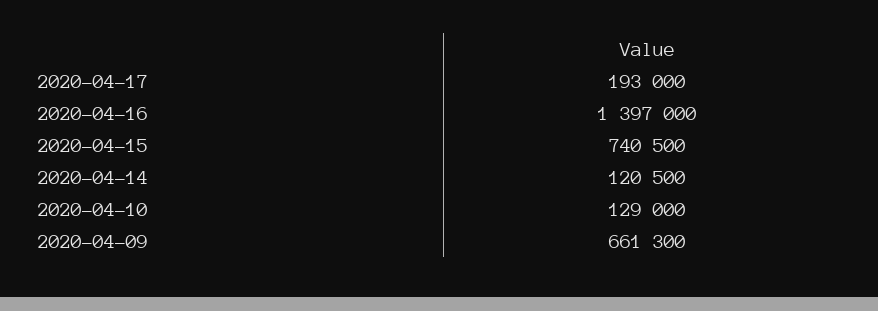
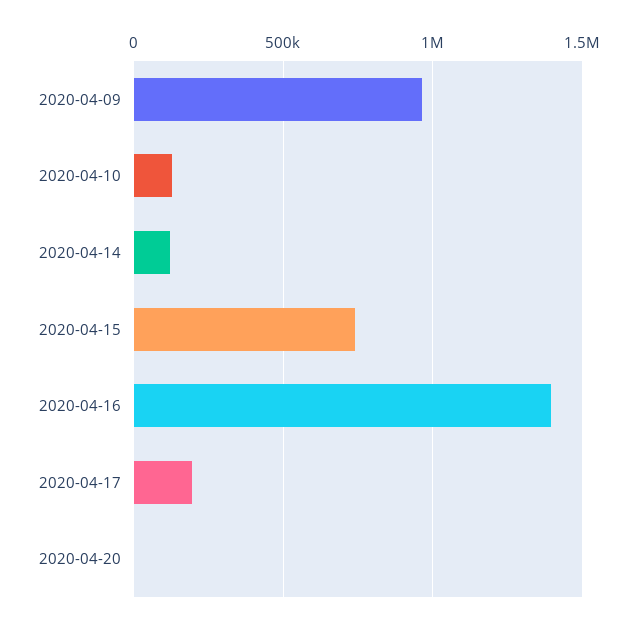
2020-04-09: 661300 -> 950000
2020-04-20: none -> 0

